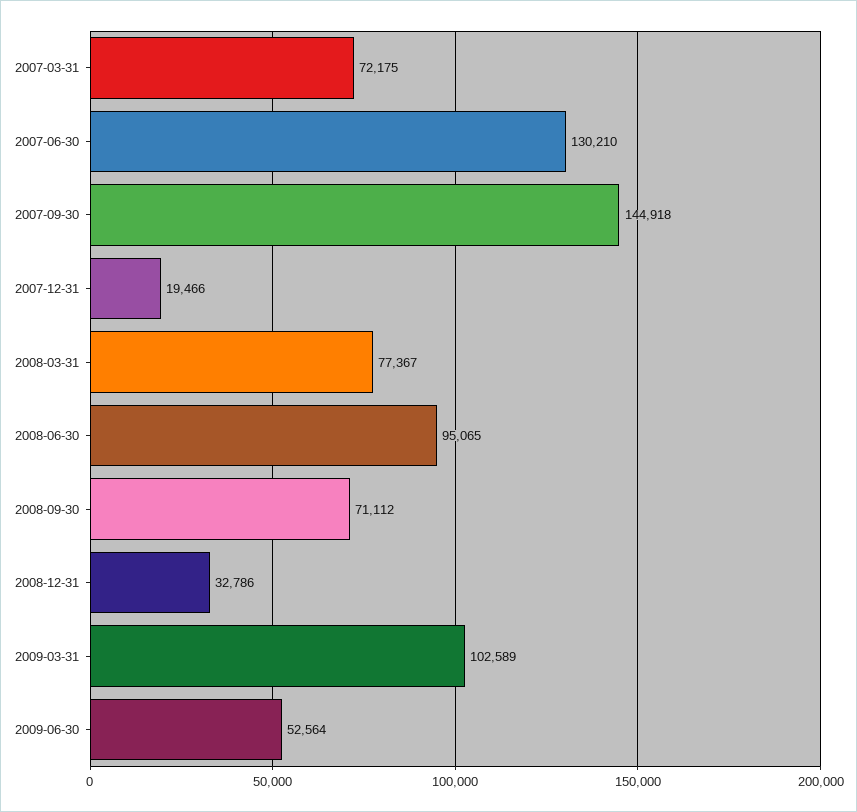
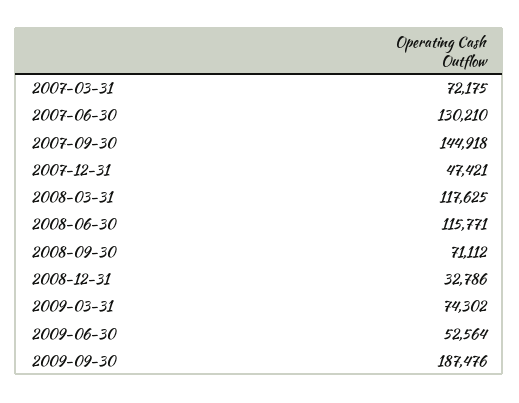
2007-12-31: 19466 -> 47421
2008-03-31: 77367 -> 117625
2008-06-30: 95065 -> 115771
2009-03-31: 102589 -> 74302
2009-09-30: none -> 187476

